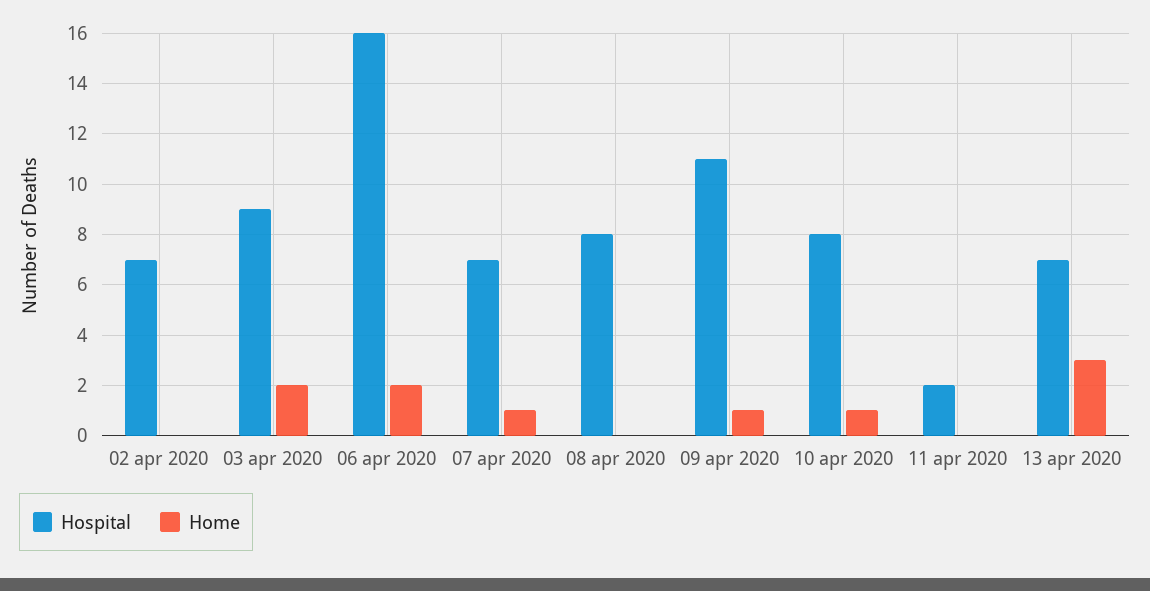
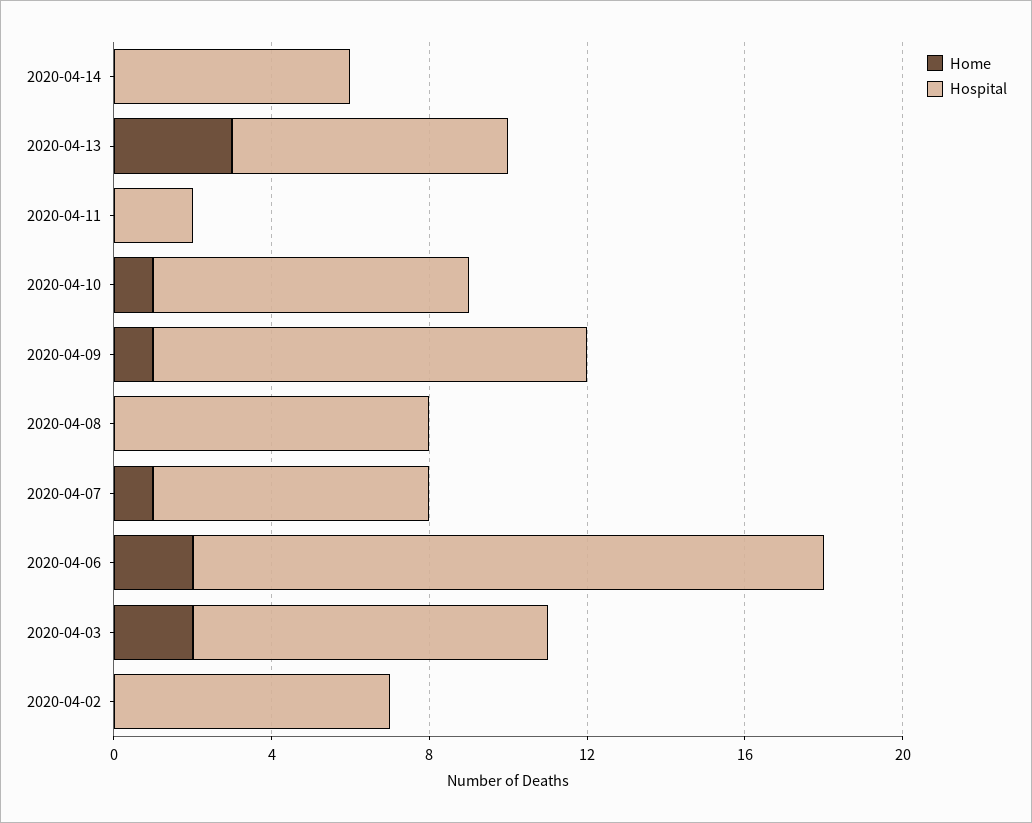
Home, 2020-04-14: none -> 0
Hospital, 2020-04-14: none -> 6

